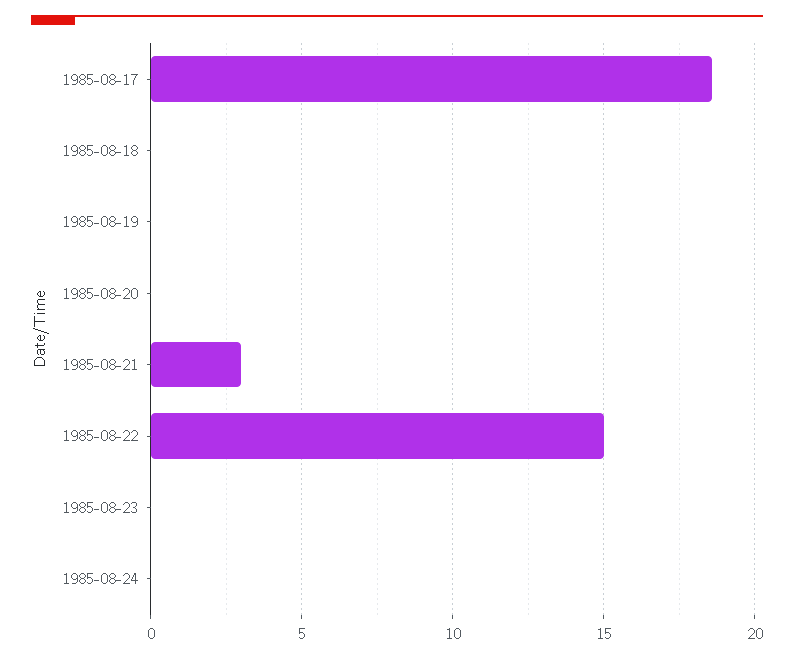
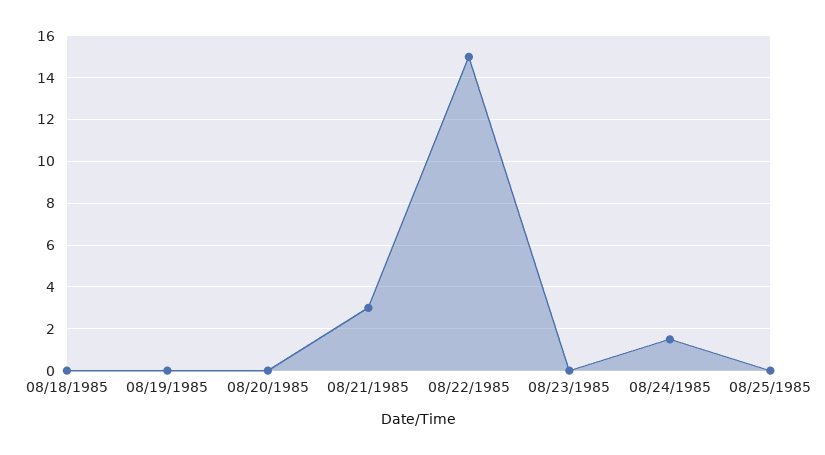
1985-08-17: 18.5 -> none
1985-08-24: 0 -> 1.5
08/25/1985: none -> 0

